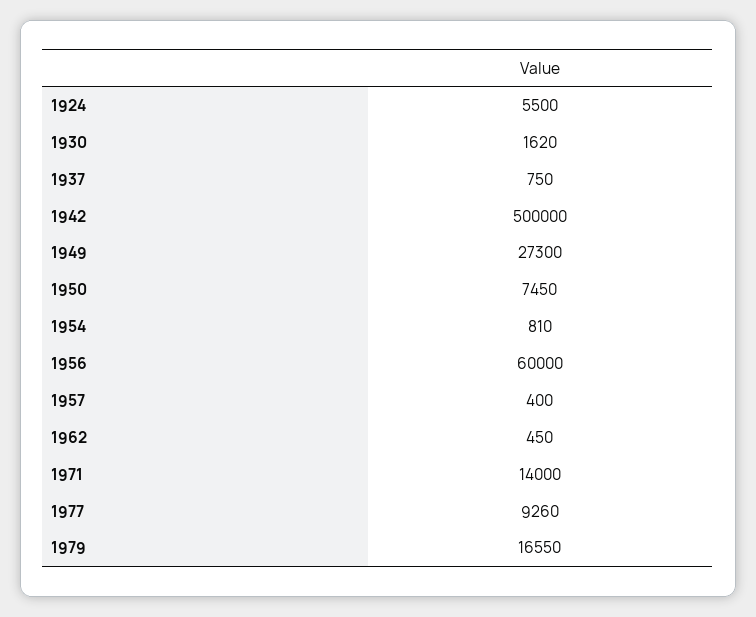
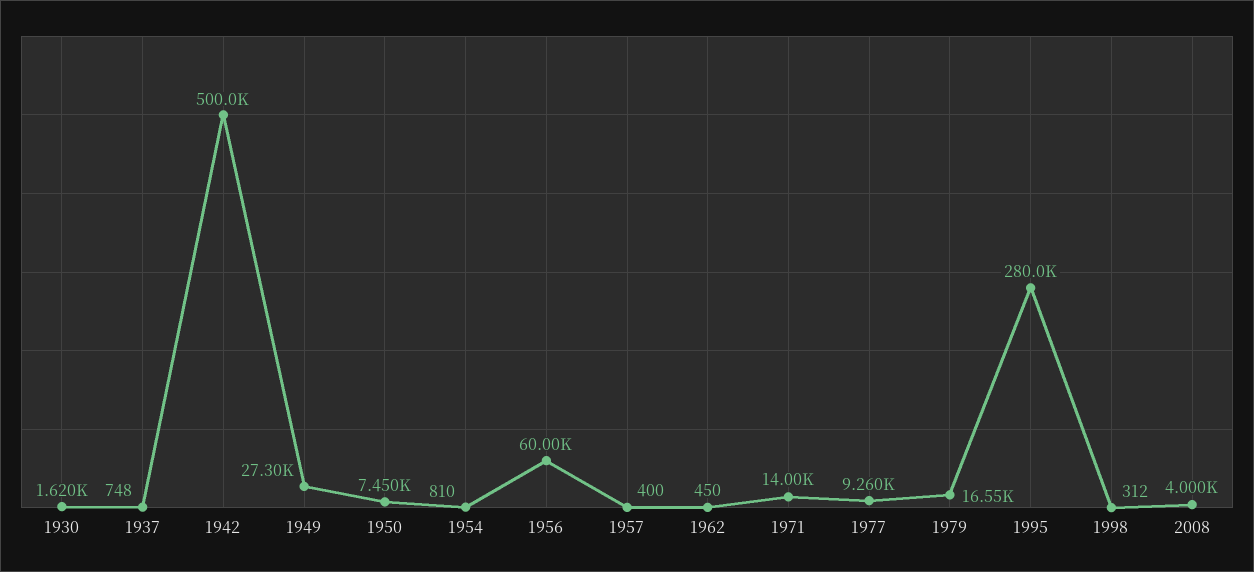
1924: 5500 -> none
1937: 750 -> 748
1995: none -> 280000
1998: none -> 312
2008: none -> 4000

